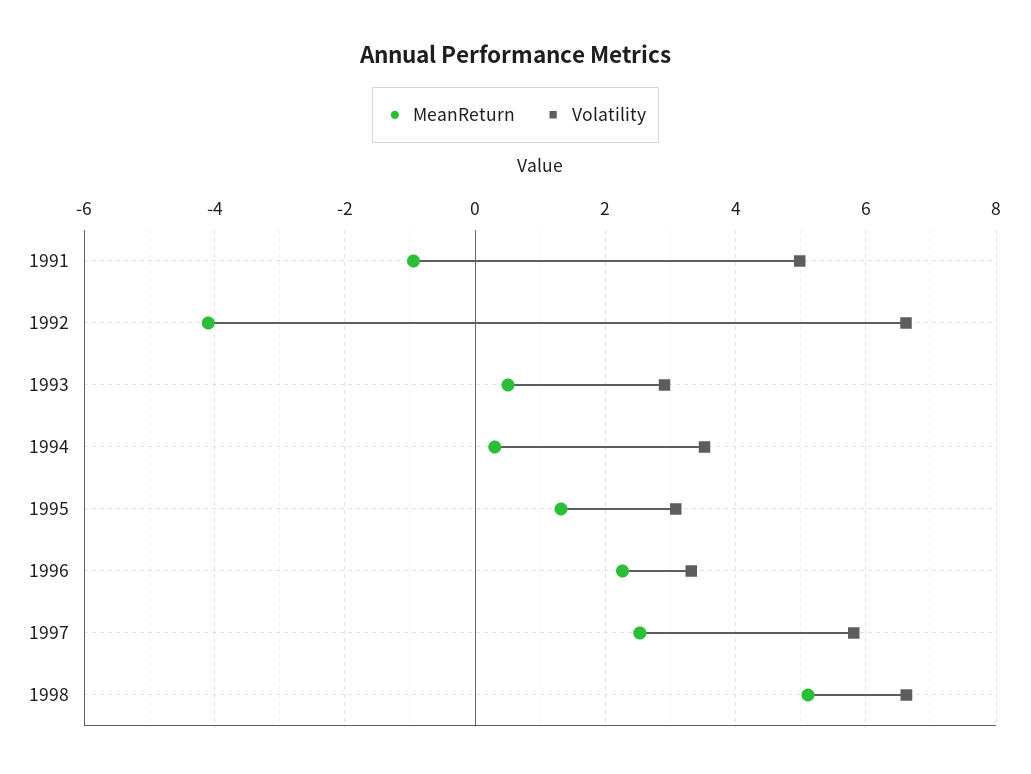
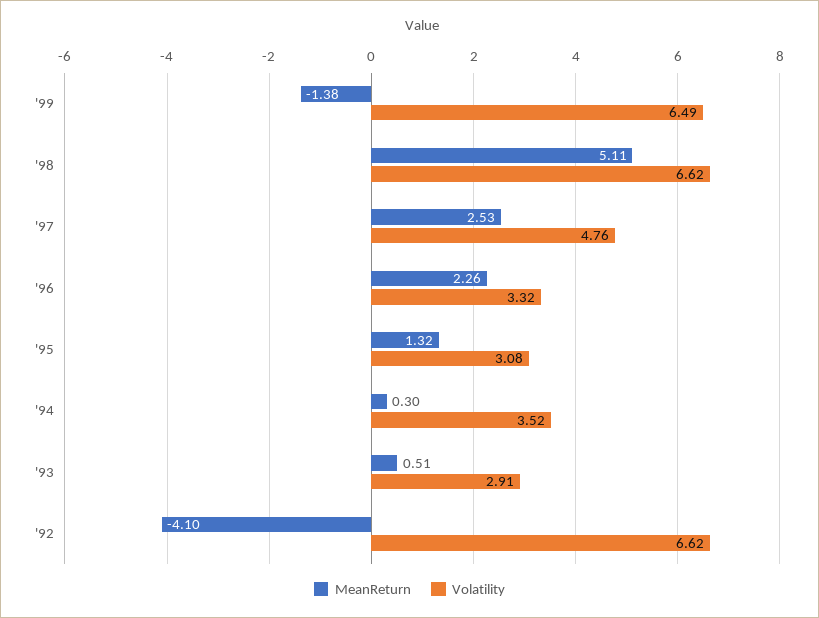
MeanReturn, 1991: -1 -> none
Volatility, 1991: 5 -> none
Volatility, 1997: 5.8 -> 4.76
MeanReturn, '99: none -> -1.38
Volatility, '99: none -> 6.49

